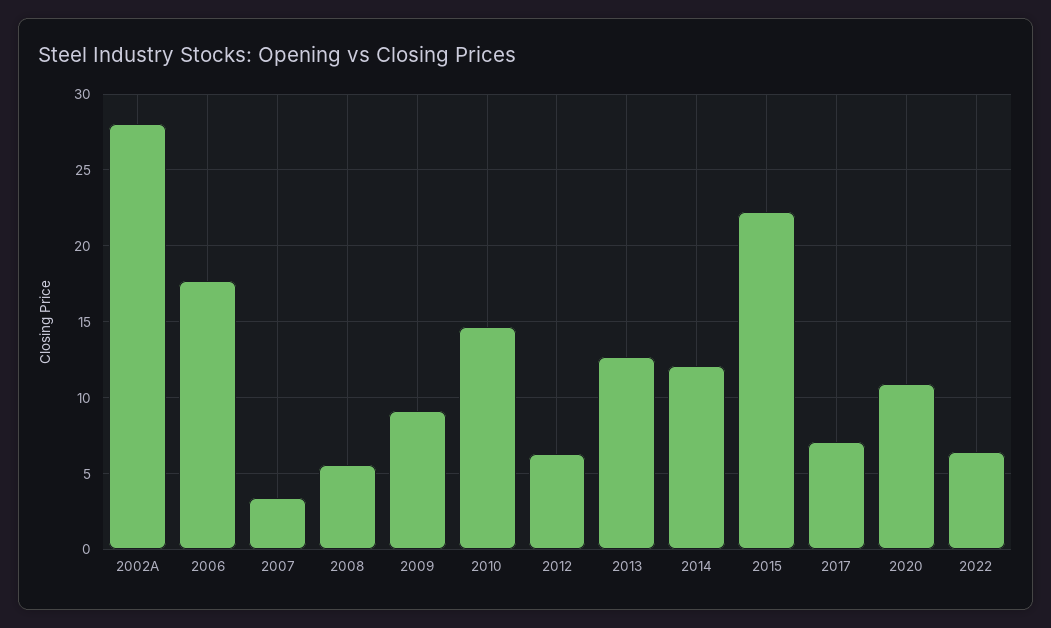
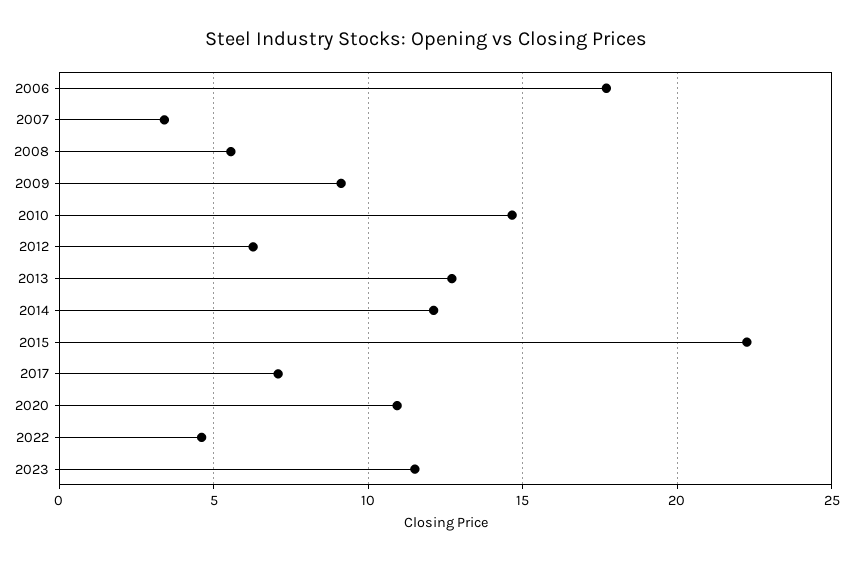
2002A: 28 -> none
2022: 6.5 -> 4.5
2023: none -> 11.5

